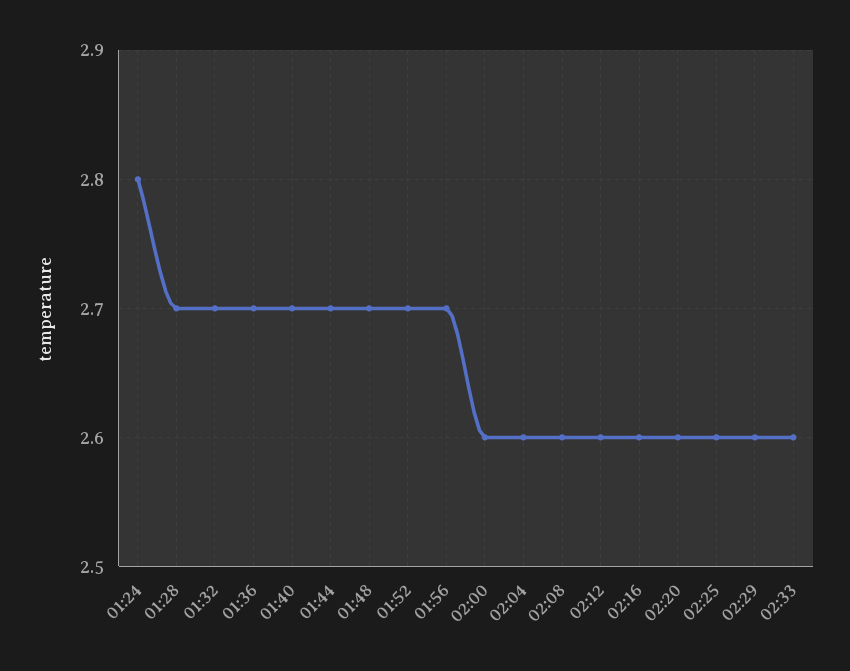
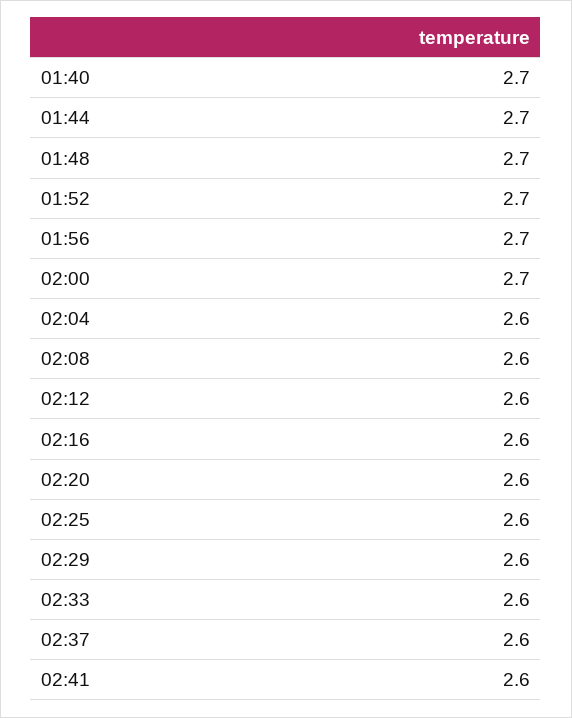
01:24: 2.8 -> none
01:28: 2.7 -> none
01:32: 2.7 -> none
01:36: 2.7 -> none
02:00: 2.6 -> 2.7
02:37: none -> 2.6
02:41: none -> 2.6

